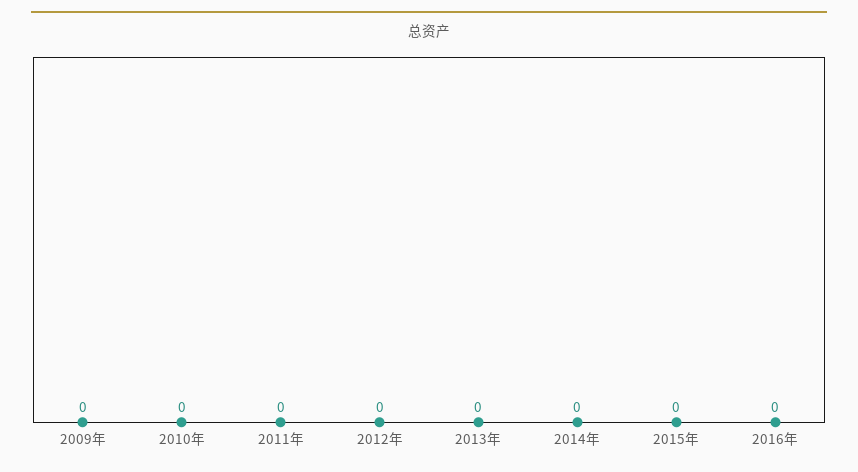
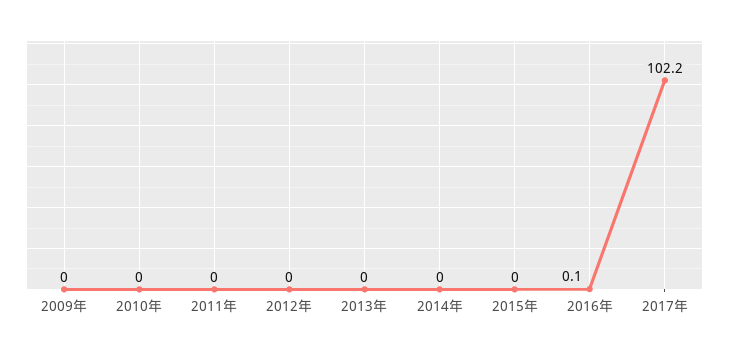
2016年: 0 -> 0.1
2017年: none -> 102.2

